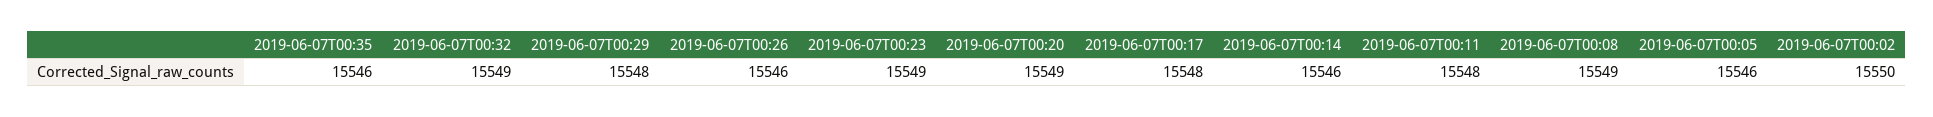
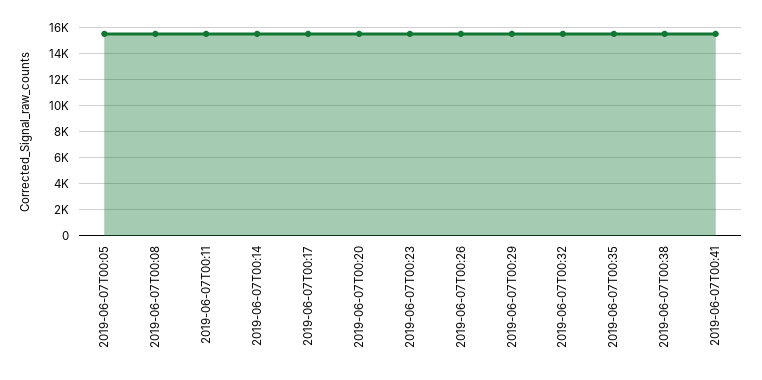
2019-06-07T00:02: 15550 -> none
2019-06-07T00:38: none -> 15500
2019-06-07T00:41: none -> 15500

